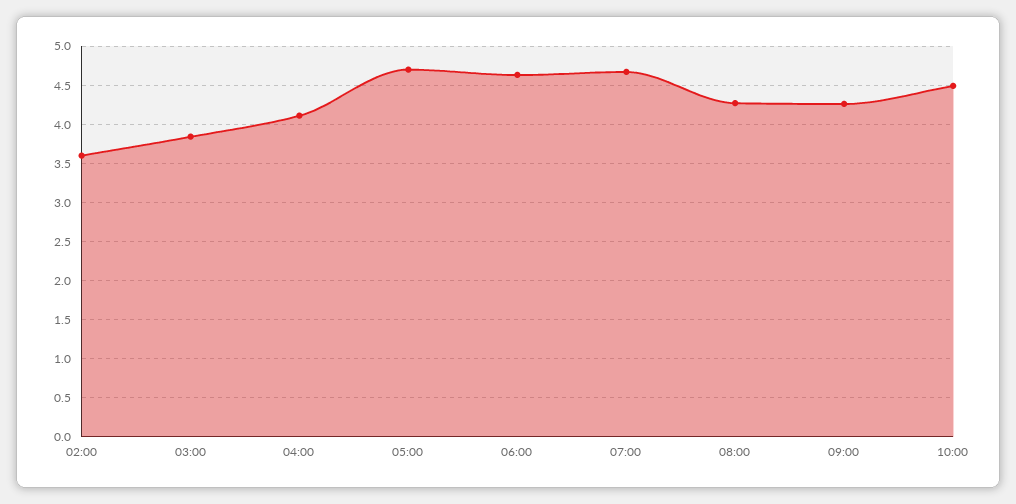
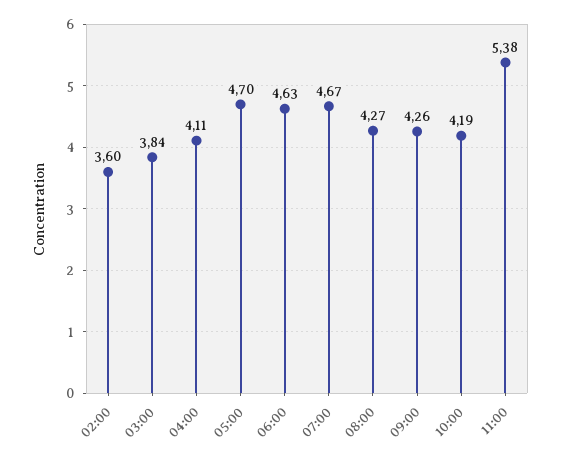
10:00: 4.5 -> 4.19
11:00: none -> 5.38

